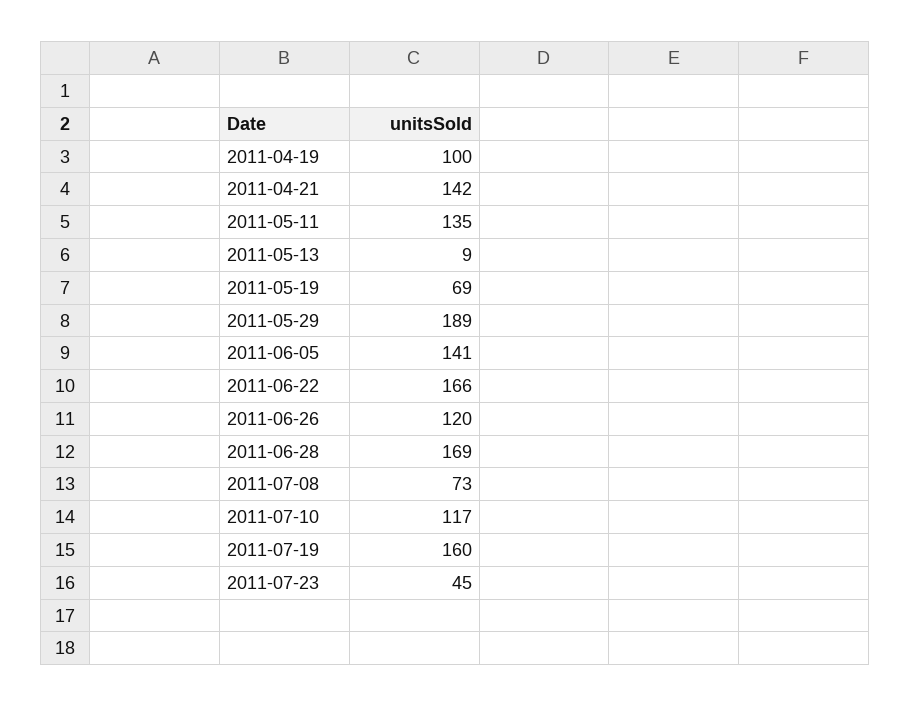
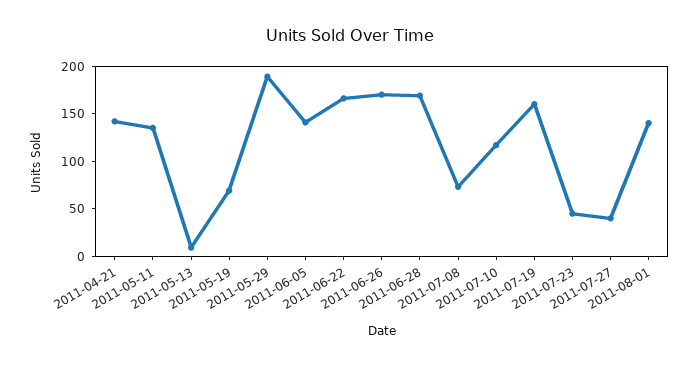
2011-04-19: 100 -> none
2011-06-26: 120 -> 170
2011-07-27: none -> 40
2011-08-01: none -> 140

